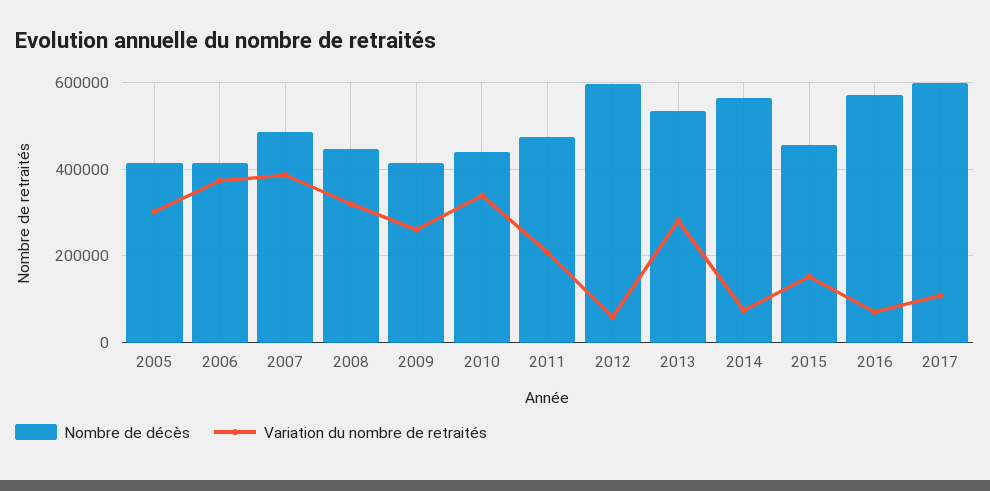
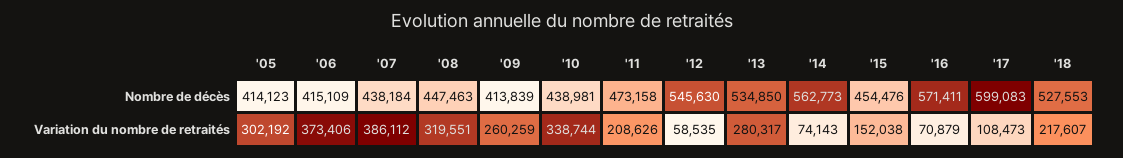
Nombre de décès, 2007: 480000 -> 438184
Nombre de décès, 2012: 600000 -> 545630
Nombre de décès, '18: none -> 527553
Variation du nombre de retraités, '18: none -> 217607

